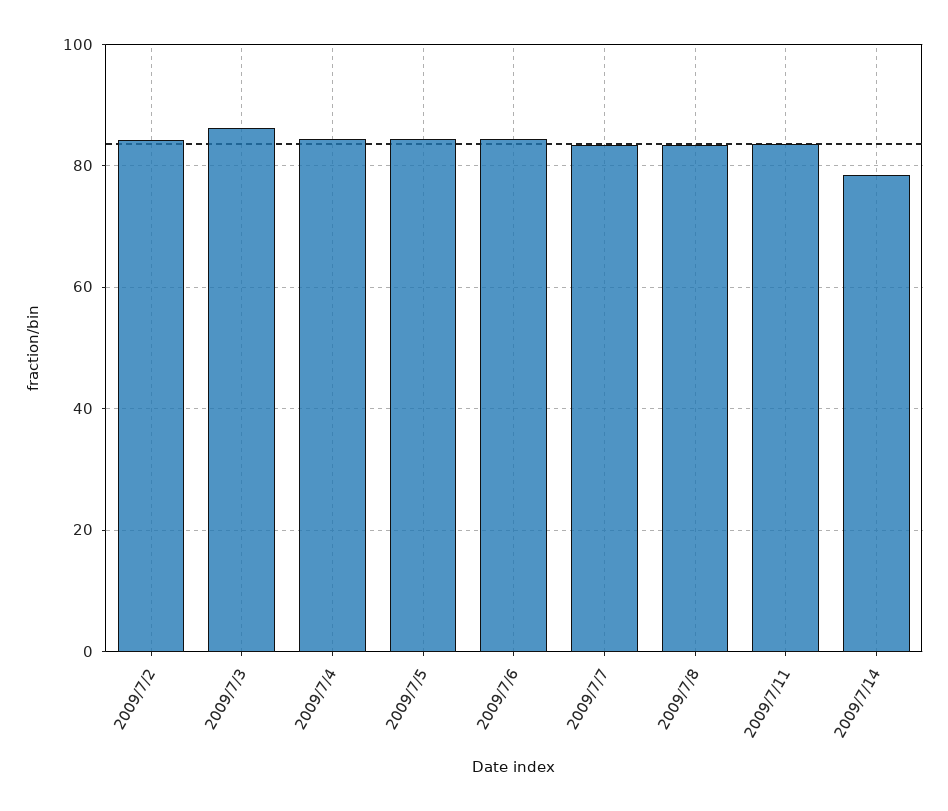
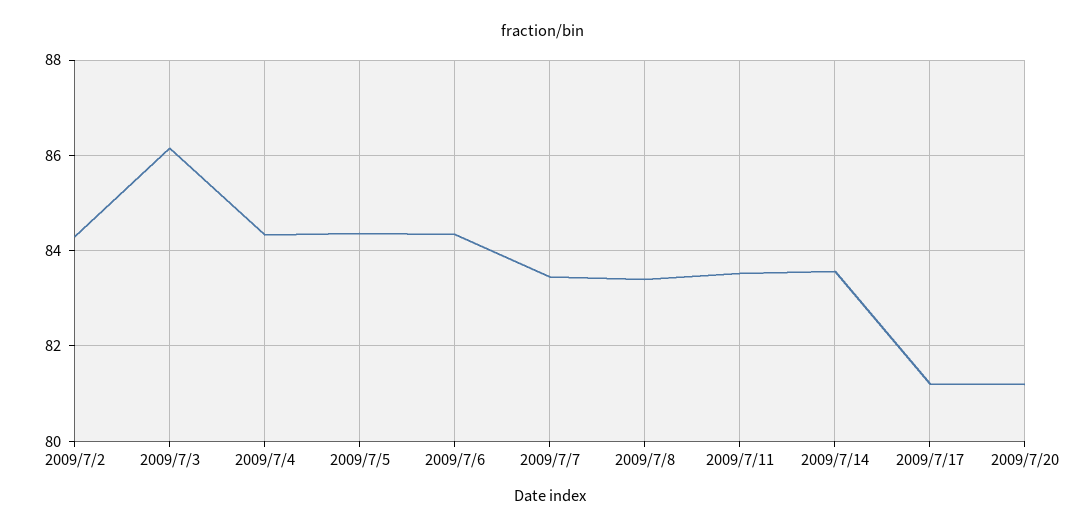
2009/7/14: 78 -> 83.6
2009/7/17: none -> 81.2
2009/7/20: none -> 81.2

